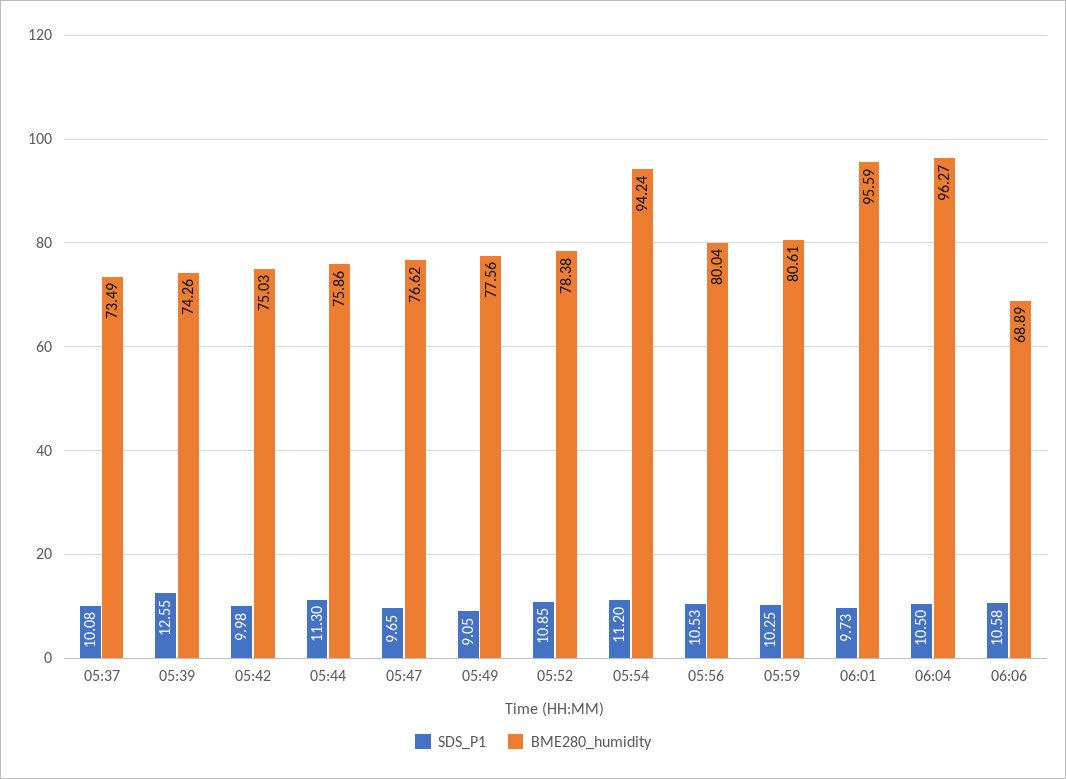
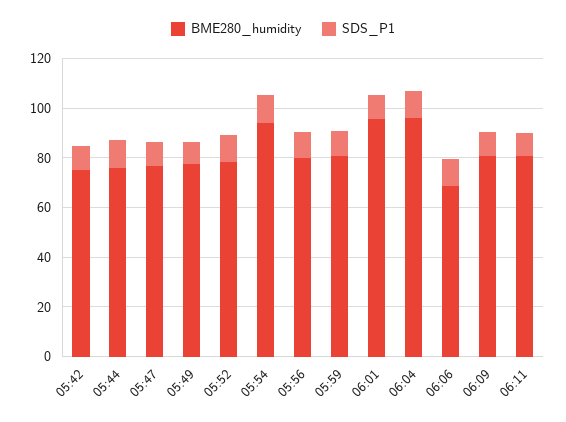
SDS_P1, 05:37: 10.08 -> none
BME280_humidity, 05:37: 73.49 -> none
SDS_P1, 05:39: 12.55 -> none
BME280_humidity, 05:39: 74.26 -> none
BME280_humidity, 06:09: none -> 80
SDS_P1, 06:09: none -> 10
BME280_humidity, 06:11: none -> 80
SDS_P1, 06:11: none -> 10

